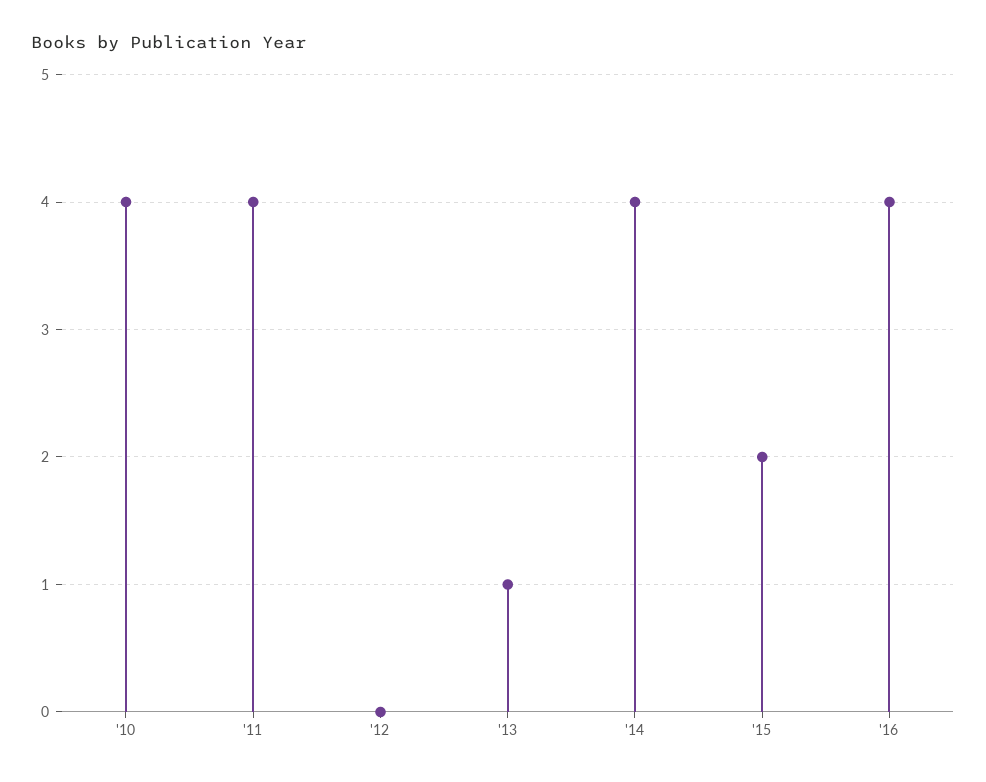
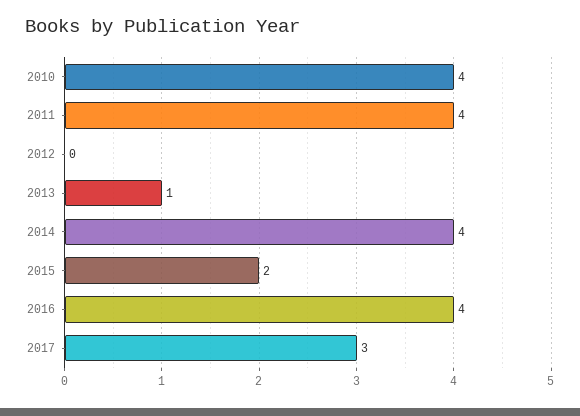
2017: none -> 3

